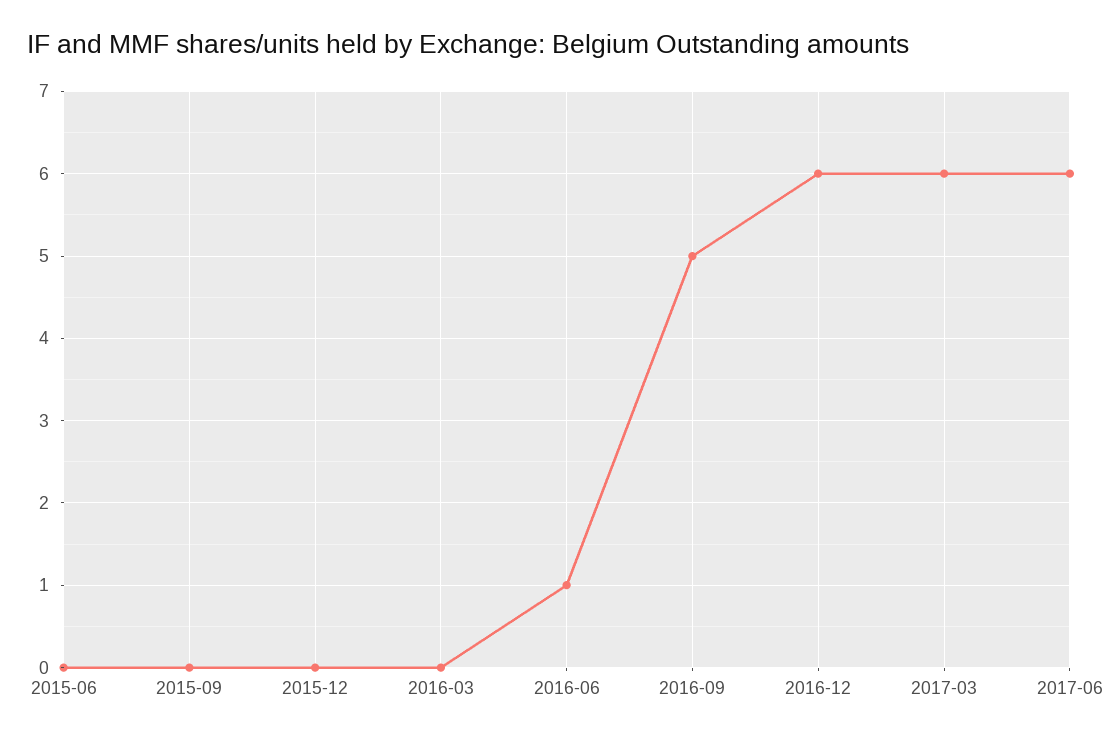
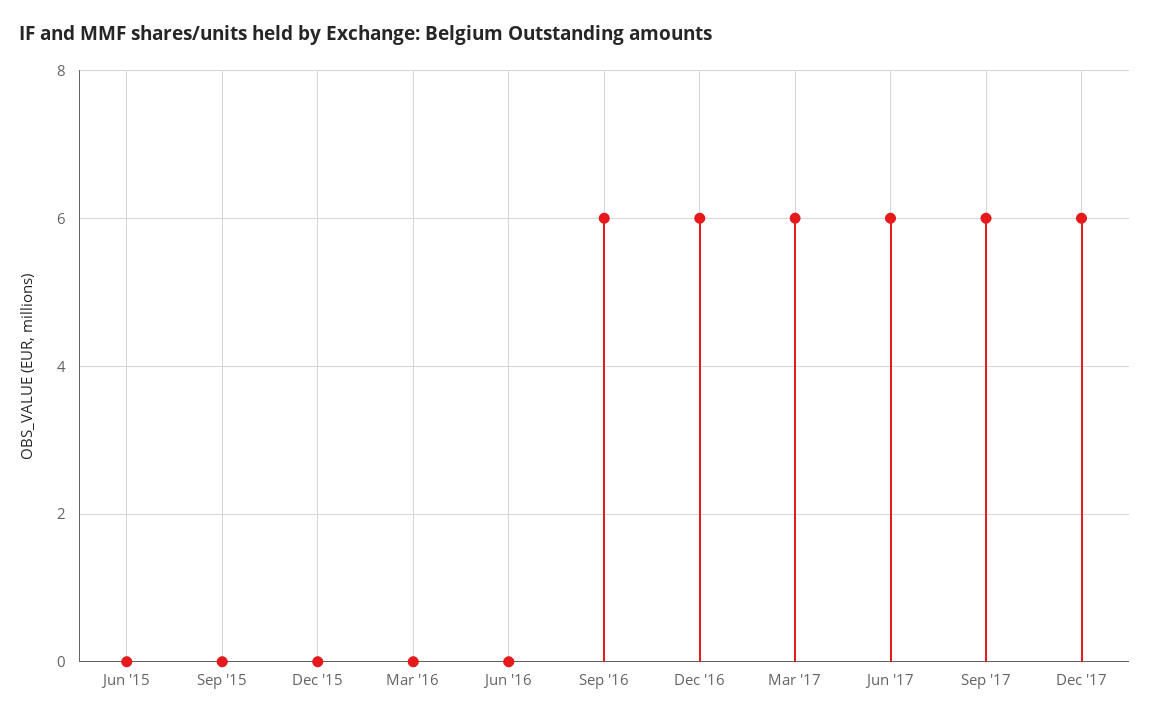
2016-06: 1 -> 0
2016-09: 5 -> 6
Sep '17: none -> 6
Dec '17: none -> 6

